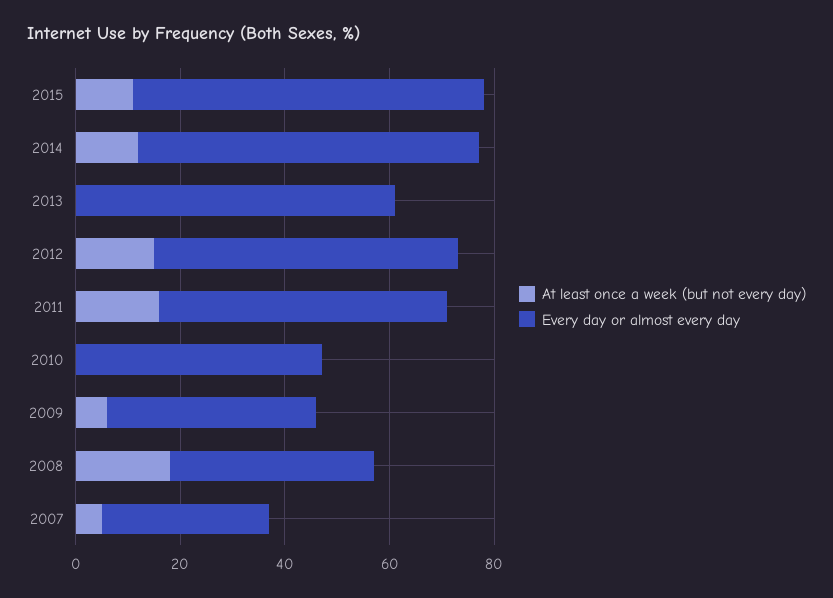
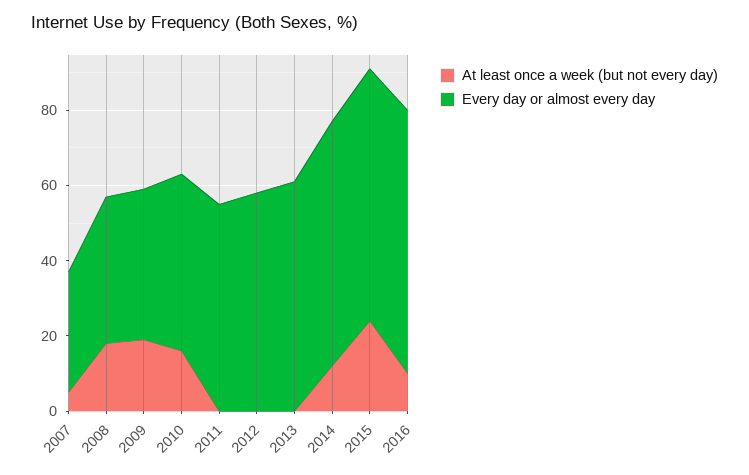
At least once a week (but not every day), 2015: 10 -> 25
At least once a week (but not every day), 2012: 15 -> 0
At least once a week (but not every day), 2011: 15 -> 0
At least once a week (but not every day), 2010: 0 -> 15
At least once a week (but not every day), 2009: 5 -> 20
At least once a week (but not every day), 2016: none -> 10
Every day or almost every day, 2016: none -> 70

